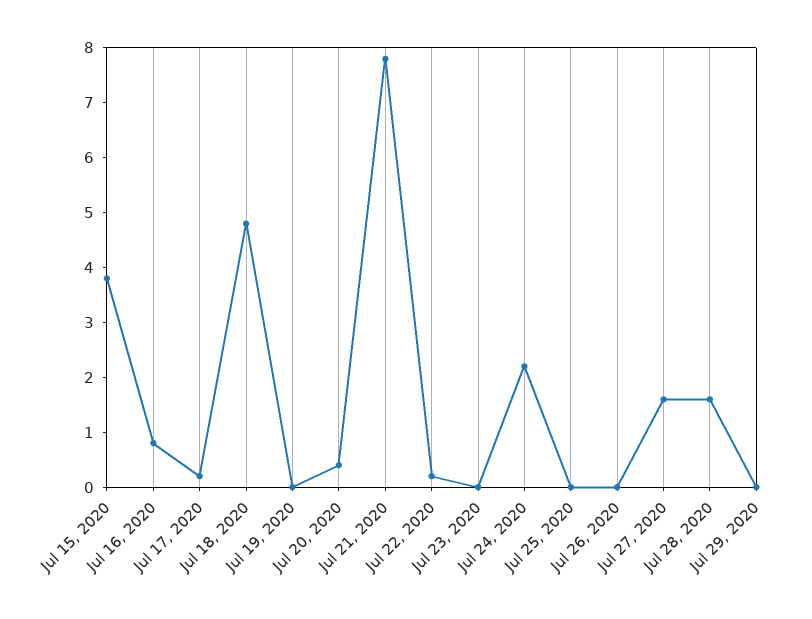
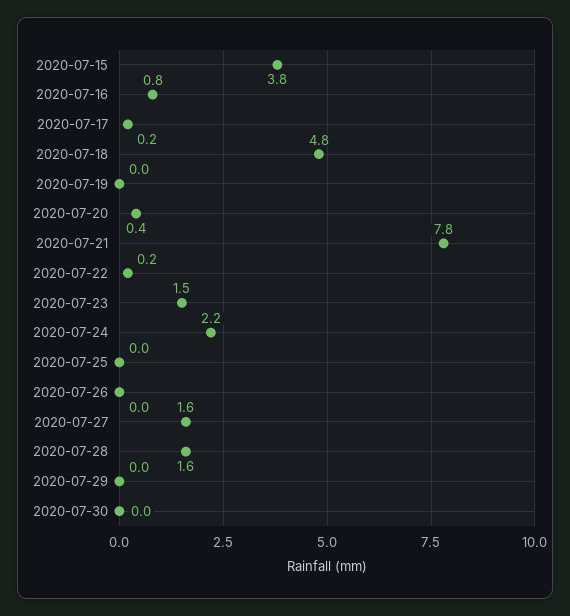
Jul 23, 2020: 0 -> 1.5
2020-07-30: none -> 0

